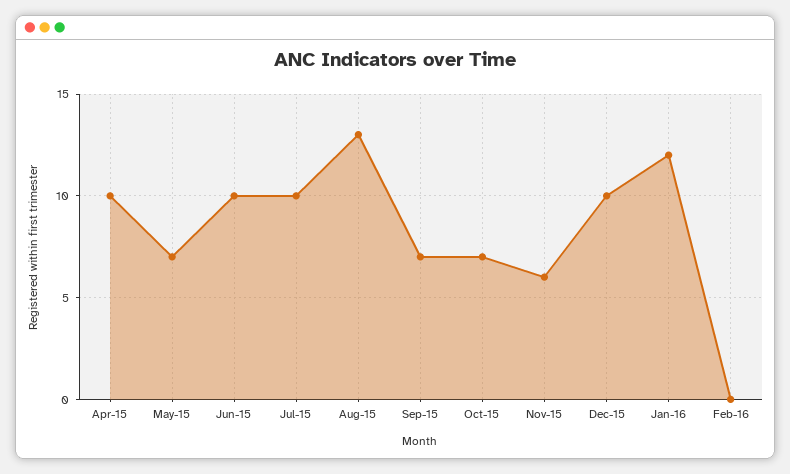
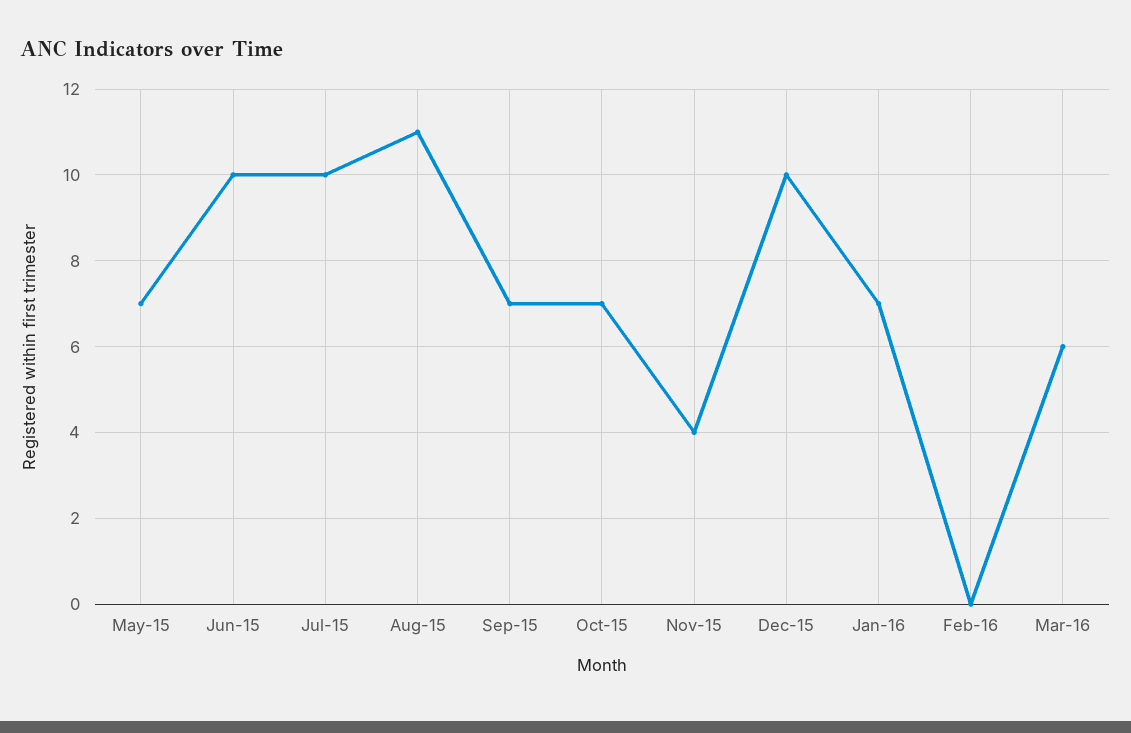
Apr-15: 10 -> none
Aug-15: 13 -> 11
Nov-15: 6 -> 4
Jan-16: 12 -> 7
Mar-16: none -> 6

